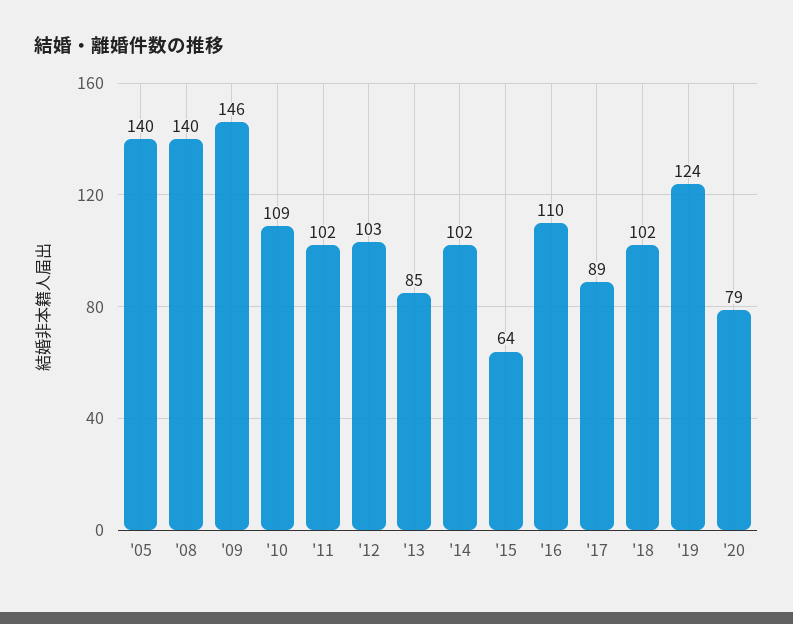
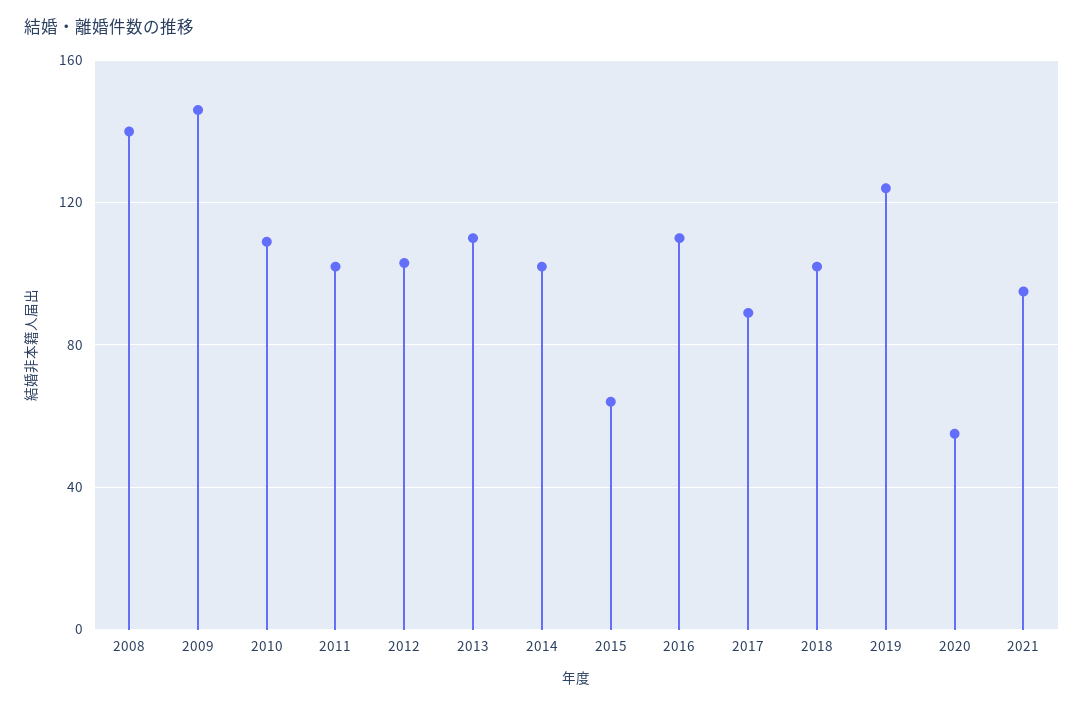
'05: 140 -> none
'13: 85 -> 110
'20: 79 -> 55
2021: none -> 95

